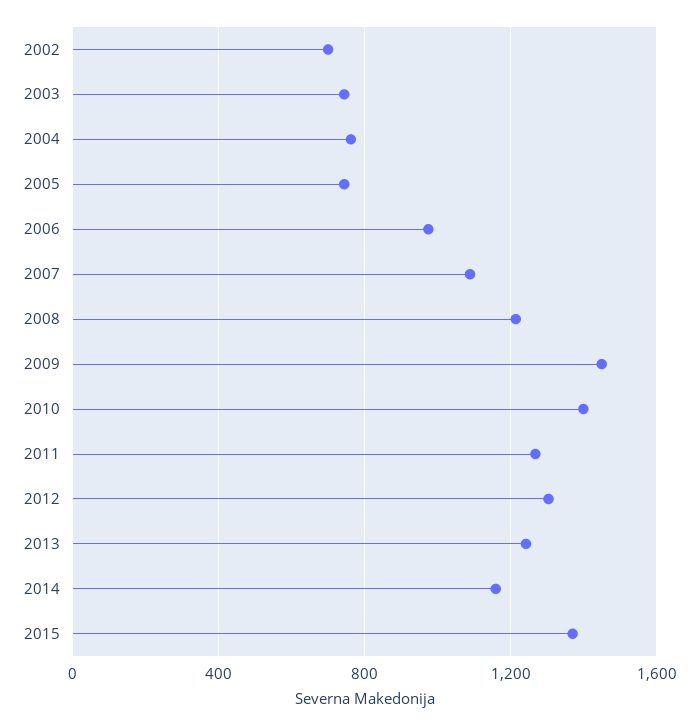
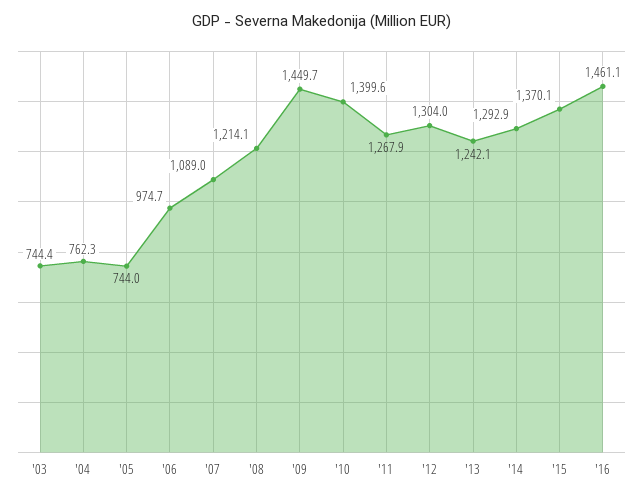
2002: 700 -> none
2014: 1150 -> 1292.9
'16: none -> 1461.1

